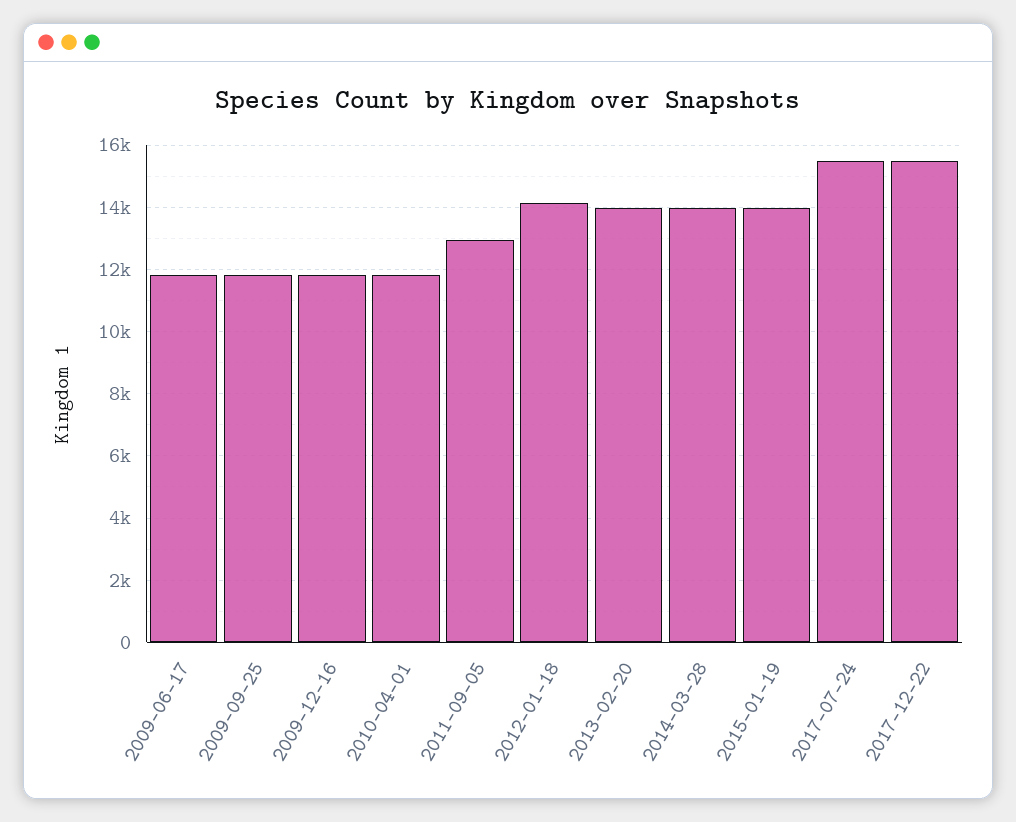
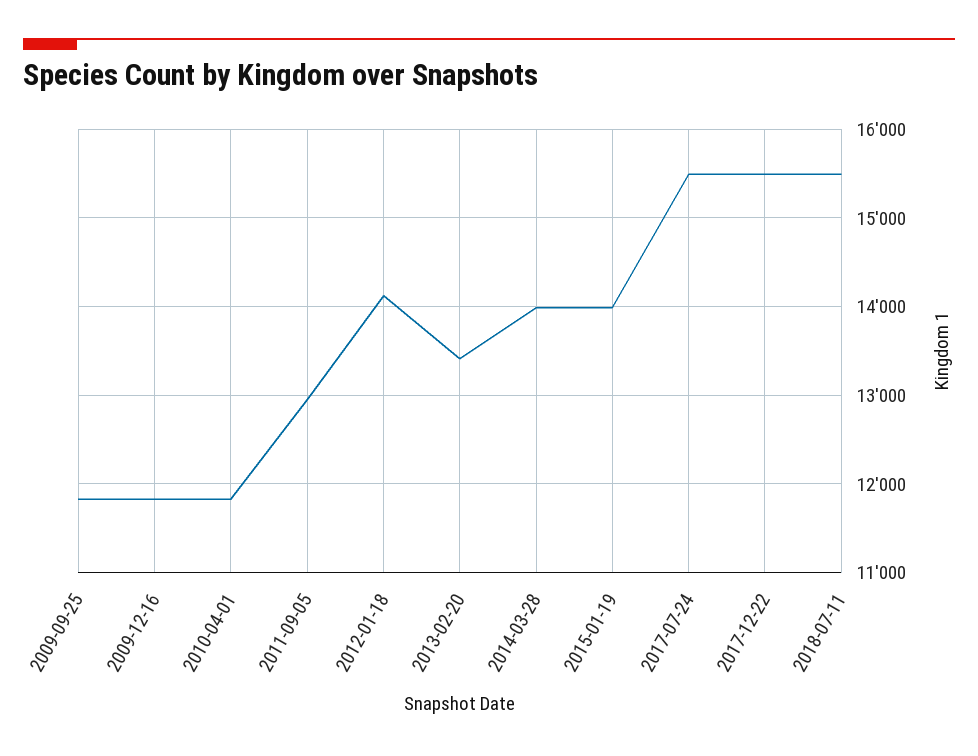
2009-06-17: 11800 -> none
2013-02-20: 14000 -> 13400
2018-07-11: none -> 15500

